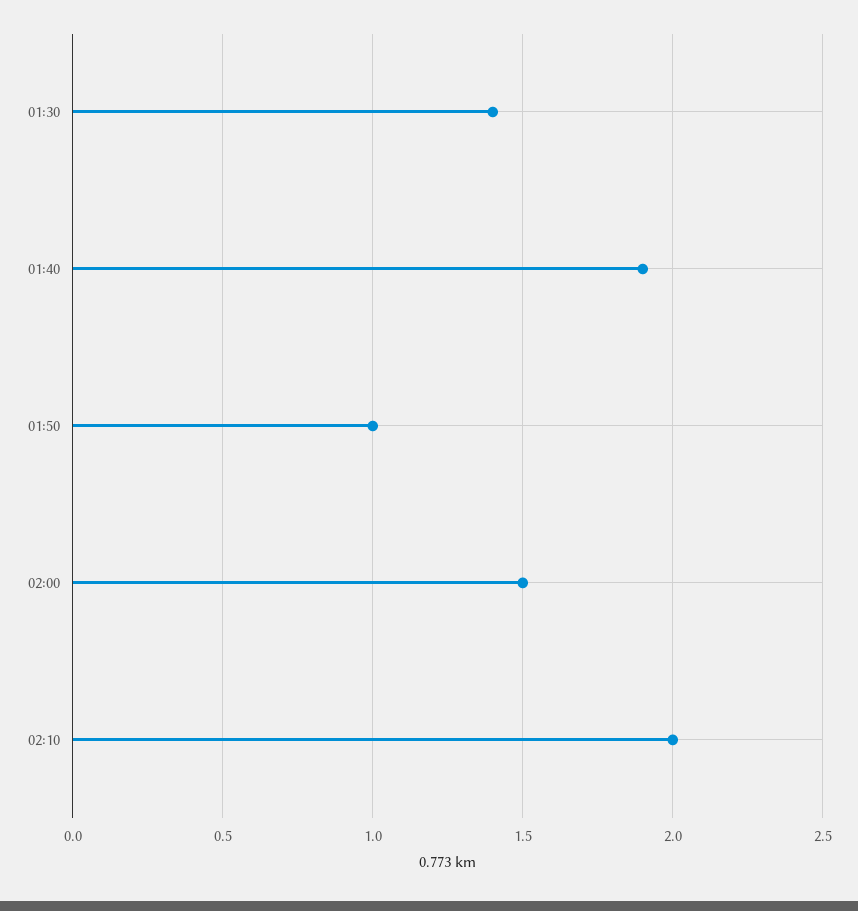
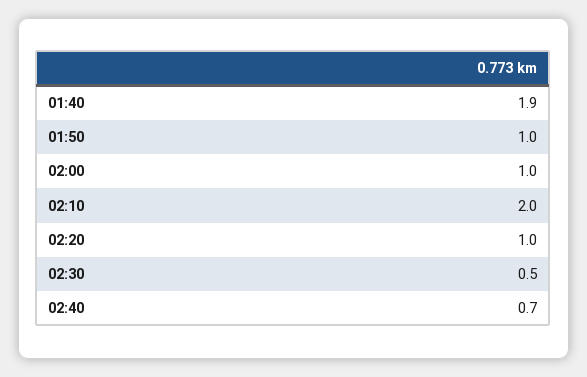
01:30: 1.4 -> none
02:00: 1.5 -> 1
02:20: none -> 1
02:30: none -> 0.5
02:40: none -> 0.7

